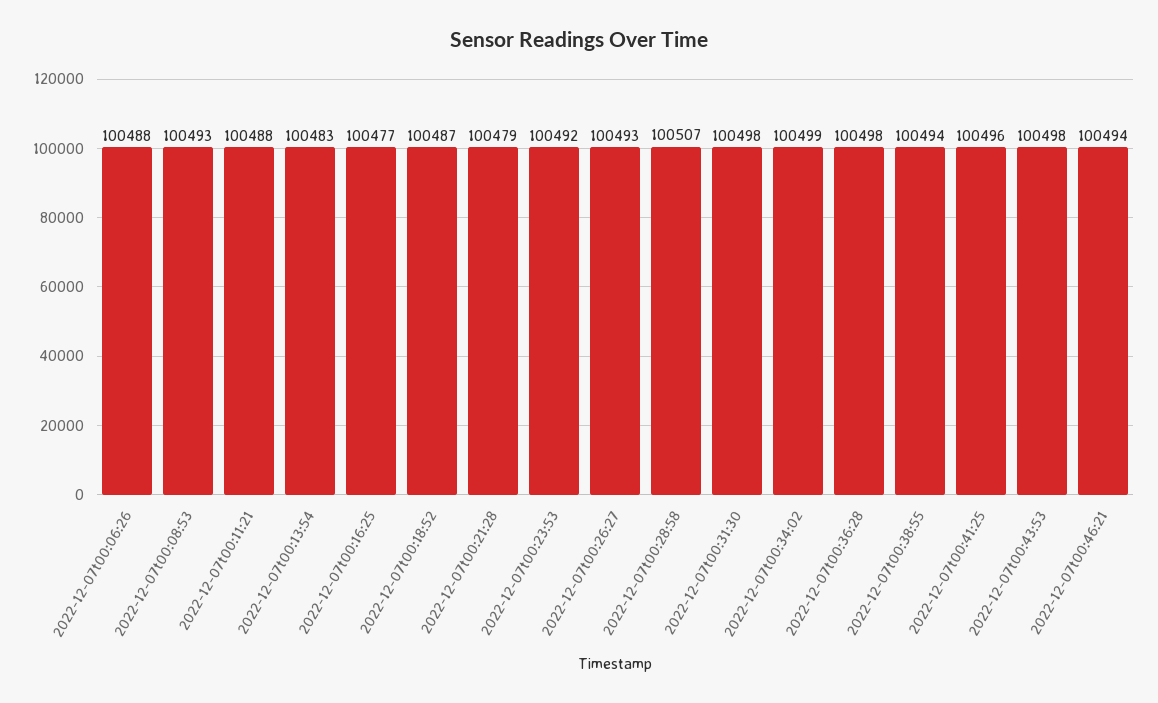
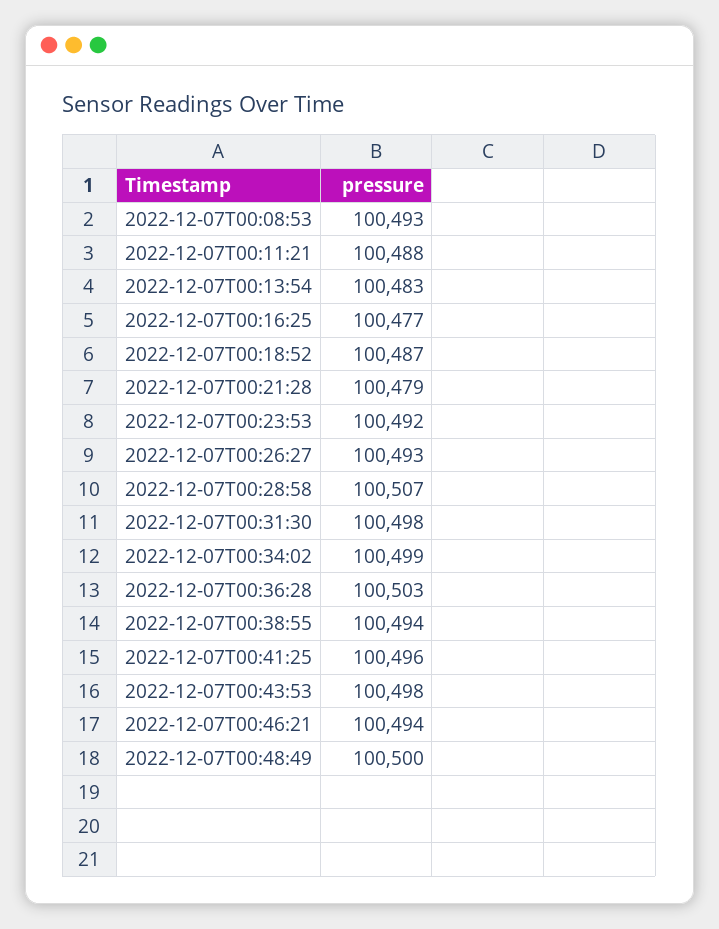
2022-12-07t00:06:26: 100488 -> none
2022-12-07t00:36:28: 100498 -> 100503
2022-12-07T00:48:49: none -> 100500

